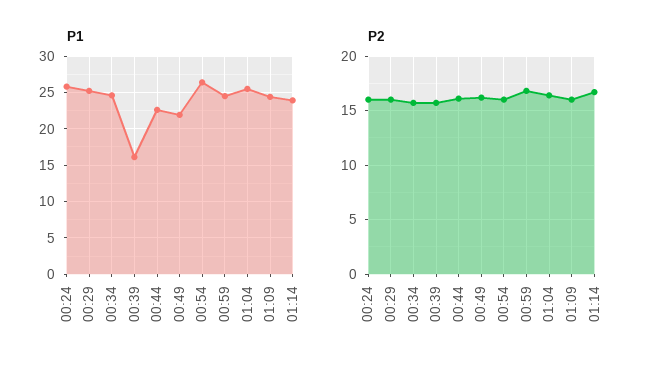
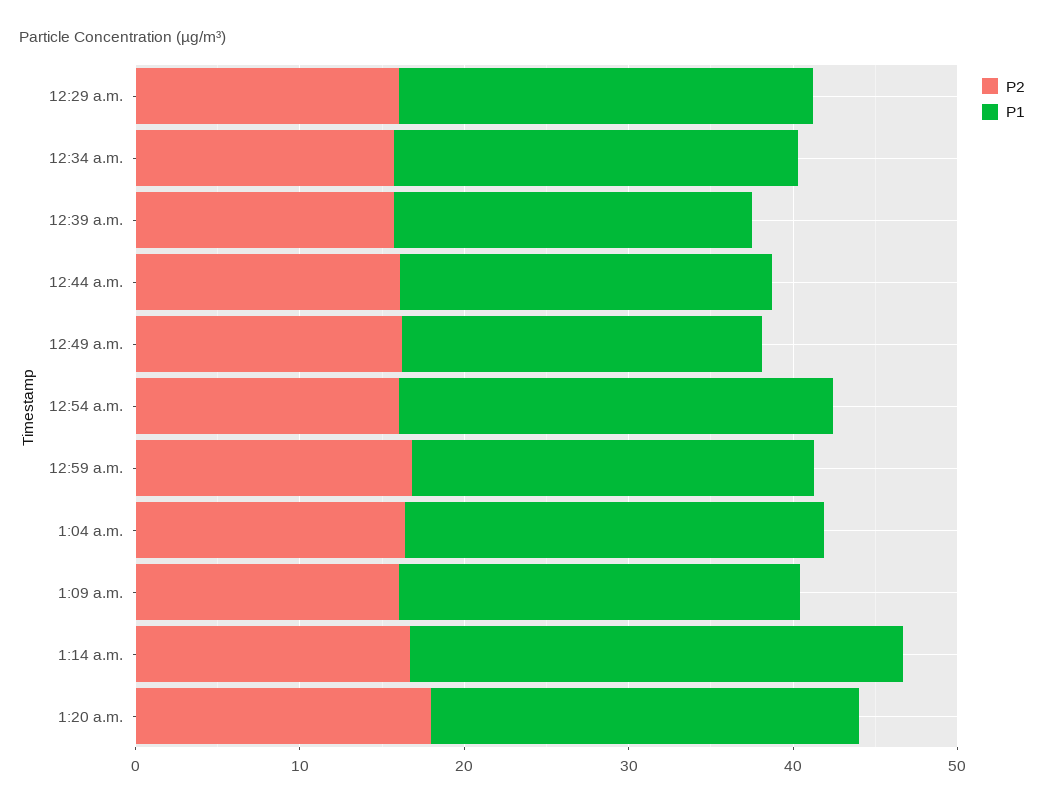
P1, 00:24: 26 -> none
P1, 00:39: 16 -> 22
P1, 01:14: 24 -> 30
P2, 00:24: 16 -> none
P2, 1:20 a.m.: none -> 18
P1, 1:20 a.m.: none -> 26

